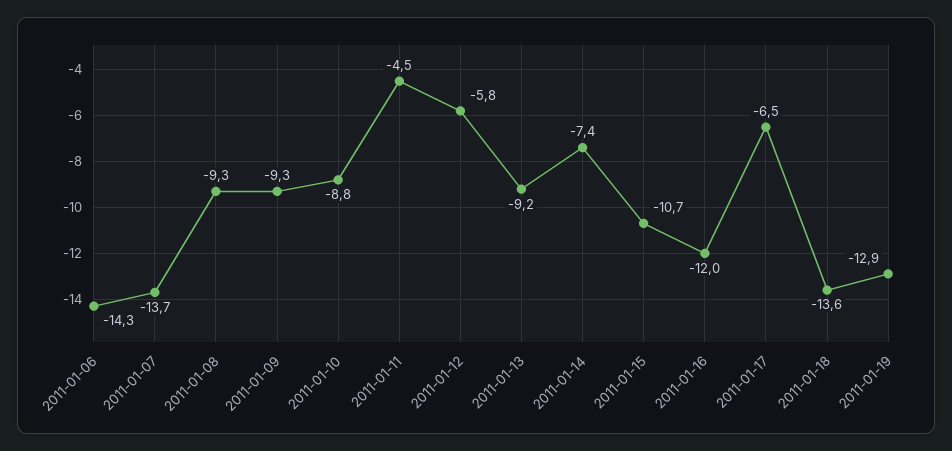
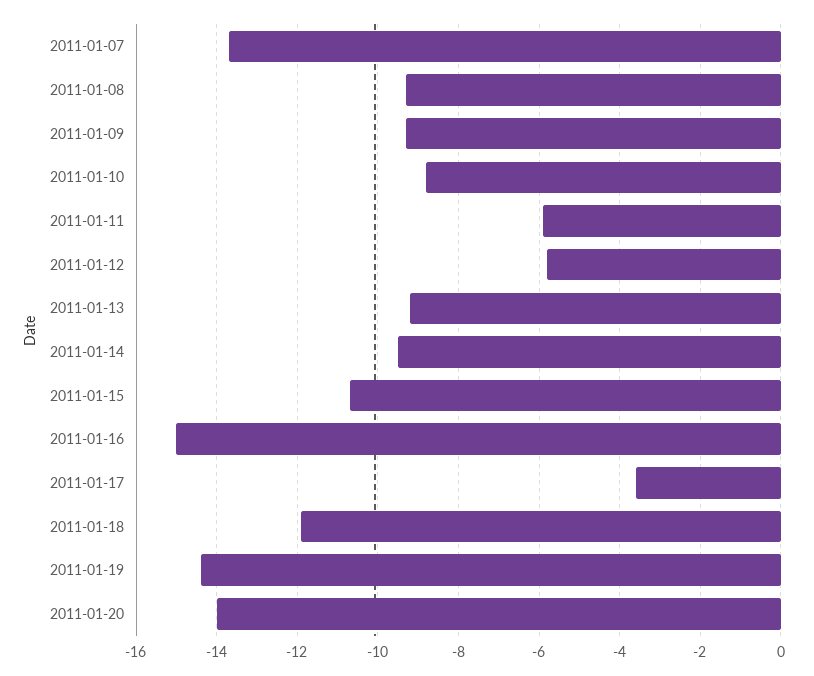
2011-01-06: -14.3 -> none
2011-01-11: -4.5 -> -6
2011-01-14: -7.4 -> -9.5
2011-01-16: -12 -> -15
2011-01-17: -6.5 -> -3.5
2011-01-18: -13.6 -> -12
2011-01-19: -12.9 -> -14.5
2011-01-20: none -> -14

